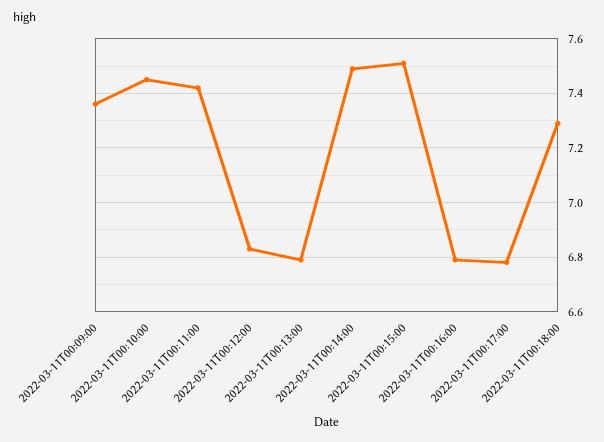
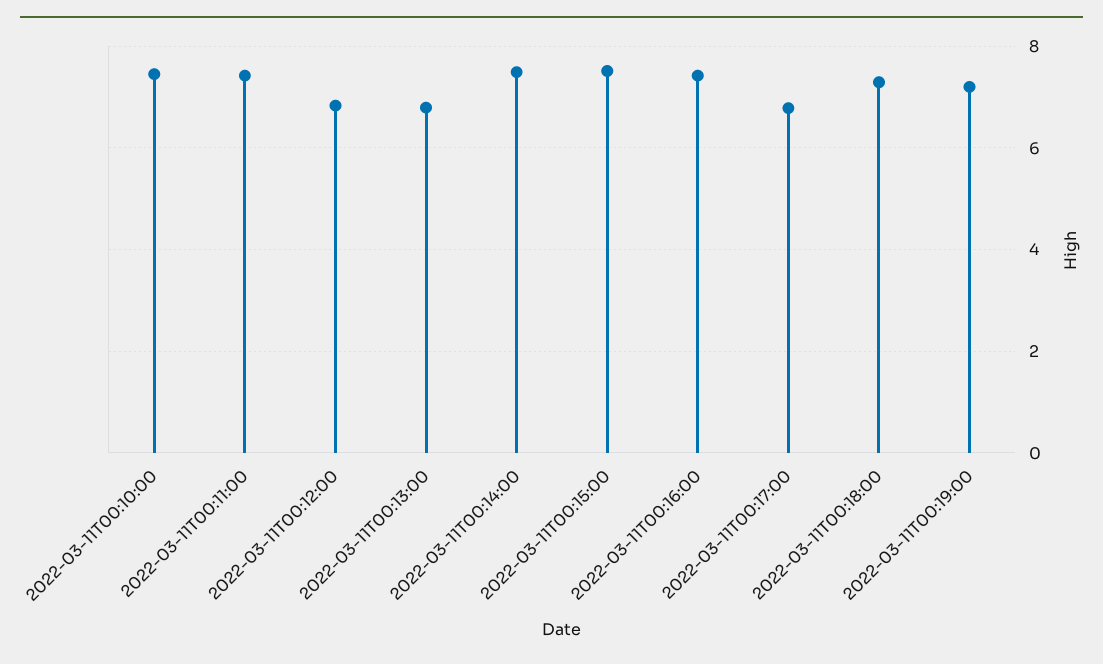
2022-03-11T00:09:00: 7.35 -> none
2022-03-11T00:16:00: 6.8 -> 7.4
2022-03-11T00:19:00: none -> 7.2

